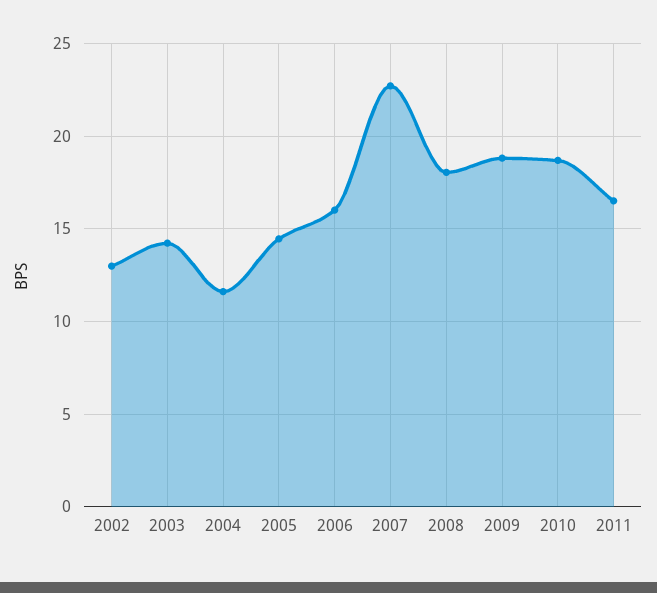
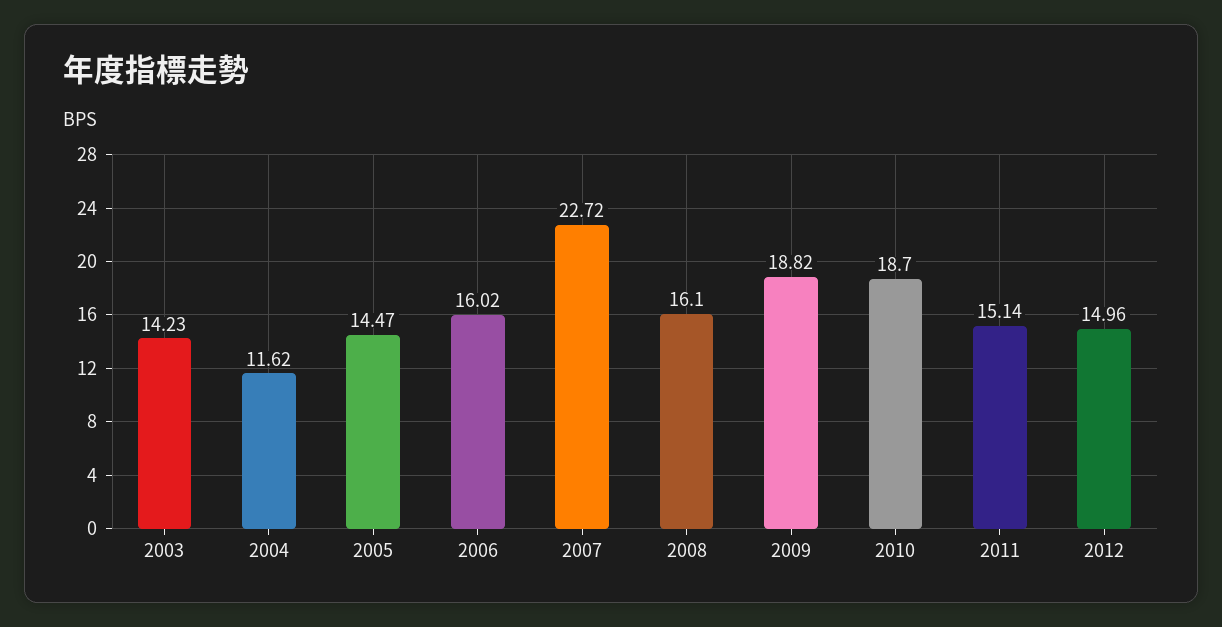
2002: 13 -> none
2008: 18 -> 16.1
2011: 16.5 -> 15.14
2012: none -> 14.96

